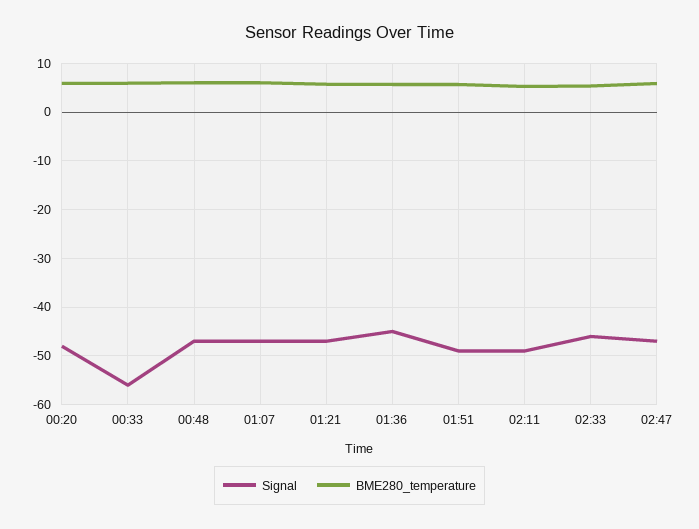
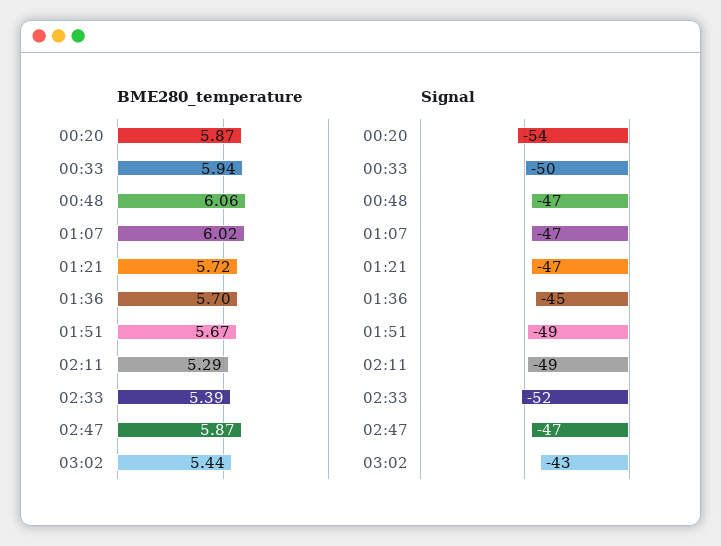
Signal, 00:20: -48 -> -54
Signal, 00:33: -56 -> -50
Signal, 02:33: -46 -> -52
BME280_temperature, 03:02: none -> 5.44
Signal, 03:02: none -> -43

